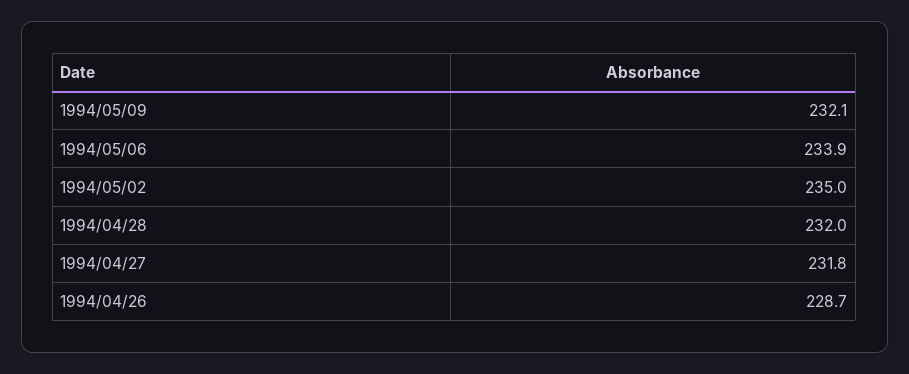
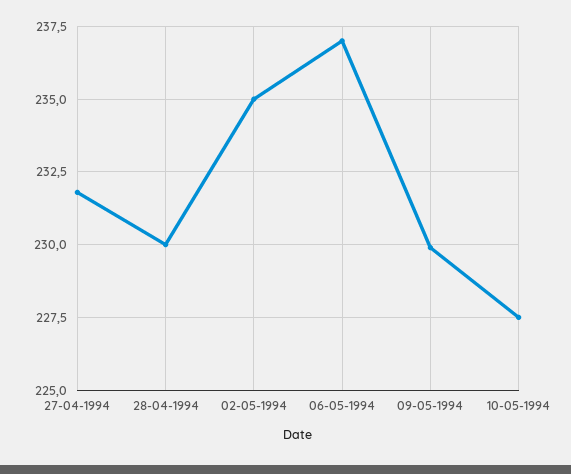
1994/05/09: 232.1 -> 230
1994/05/06: 233.9 -> 237
1994/04/28: 232 -> 230
1994/04/26: 228.7 -> none
10-05-1994: none -> 227.5

